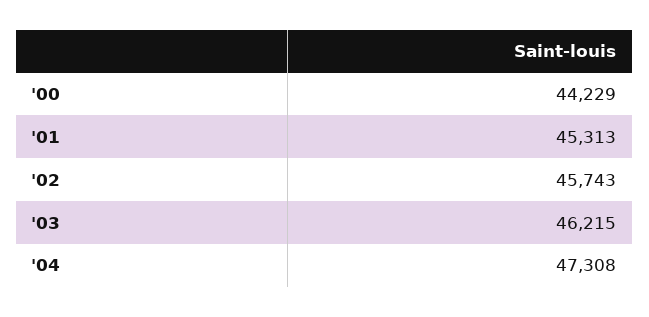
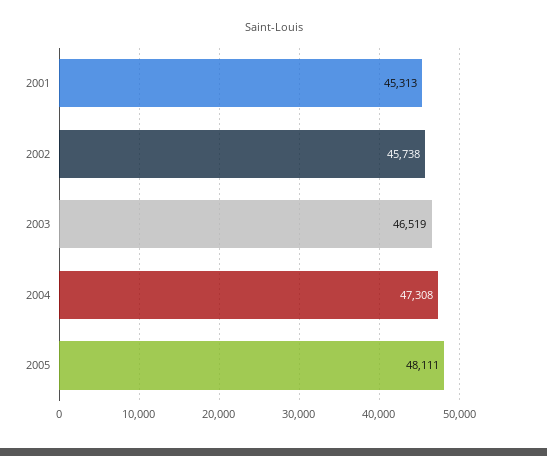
'00: 44229 -> none
'02: 45743 -> 45738
'03: 46215 -> 46519
2005: none -> 48111

